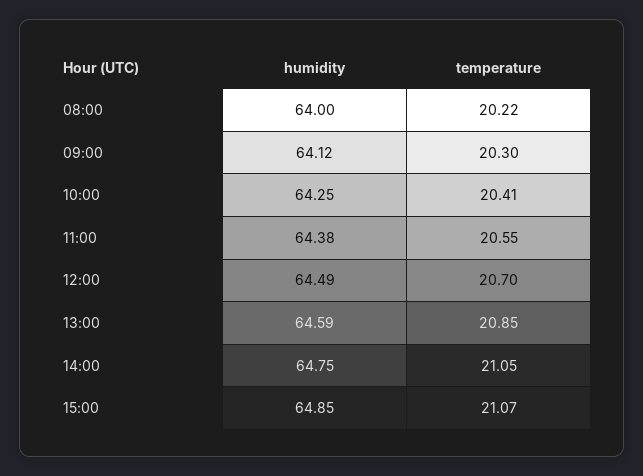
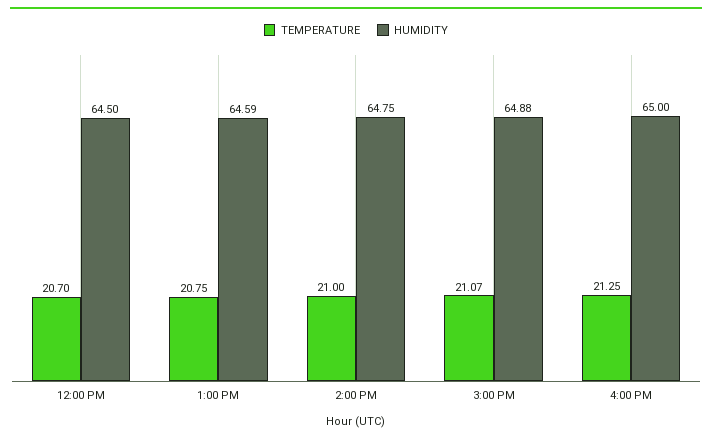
humidity, 08:00: 64 -> none
temperature, 08:00: 20.22 -> none
humidity, 09:00: 64.12 -> none
temperature, 09:00: 20.3 -> none
humidity, 10:00: 64.25 -> none
temperature, 10:00: 20.41 -> none
humidity, 11:00: 64.38 -> none
temperature, 11:00: 20.55 -> none
humidity, 12:00: 64.49 -> 64.5
temperature, 13:00: 20.85 -> 20.75
temperature, 14:00: 21.05 -> 21
humidity, 15:00: 64.85 -> 64.88
temperature, 4:00 PM: none -> 21.25
humidity, 4:00 PM: none -> 65

